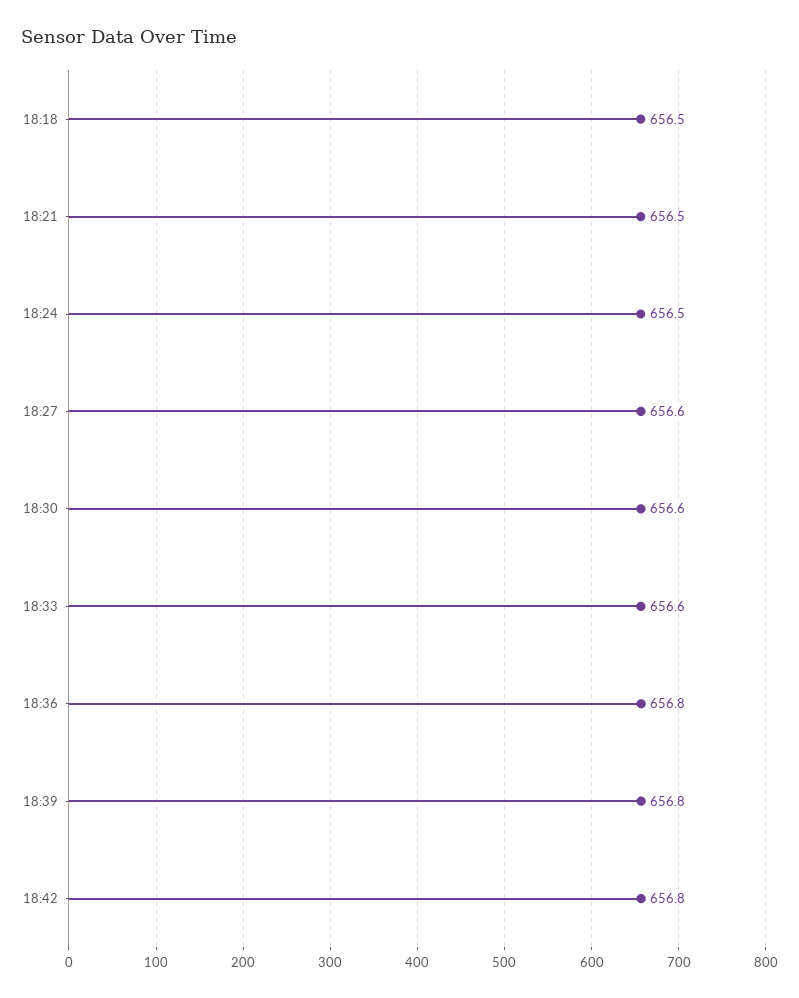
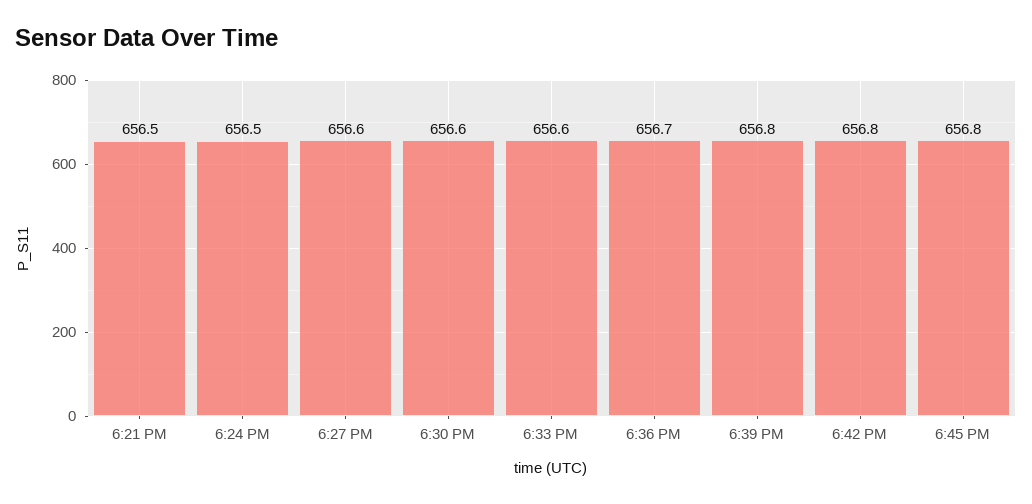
18:18: 656.5 -> none
18:36: 656.8 -> 656.7
6:45 PM: none -> 656.8

